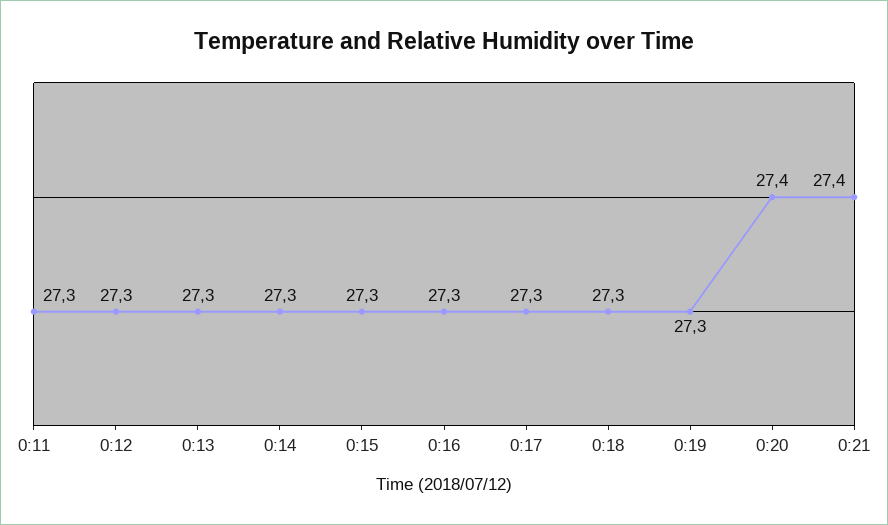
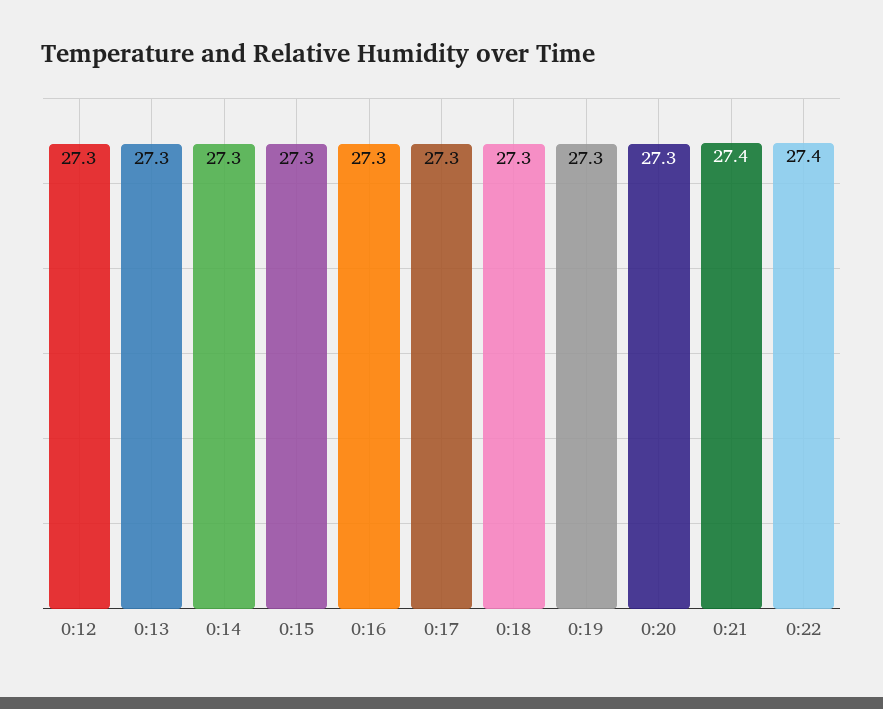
0:11: 27.3 -> none
0:20: 27.4 -> 27.3
0:22: none -> 27.4

